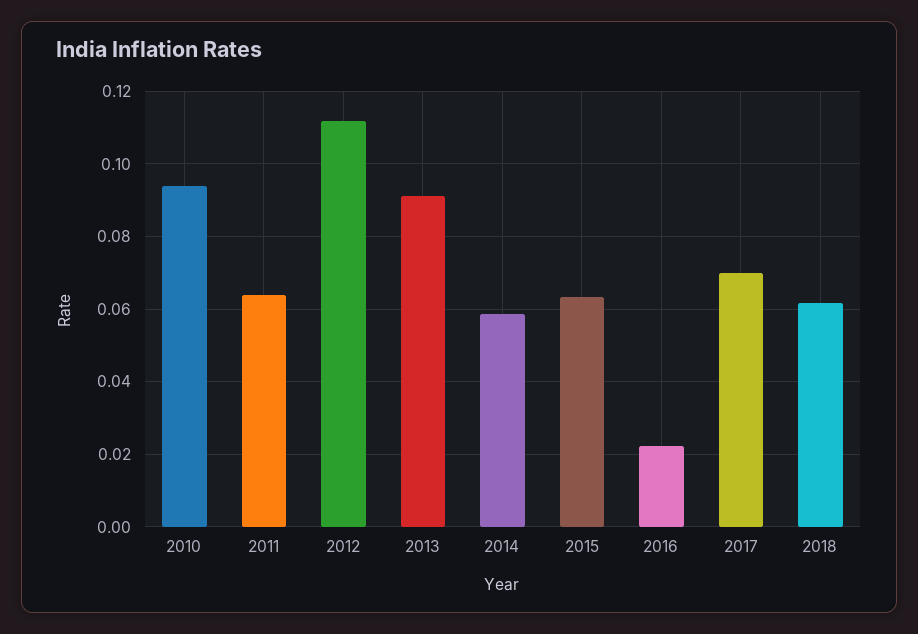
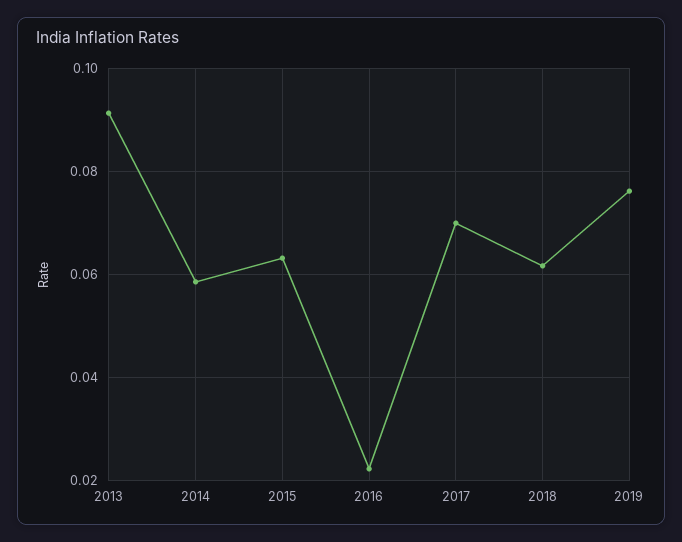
2010: 0.094 -> none
2011: 0.064 -> none
2012: 0.112 -> none
2019: none -> 0.076

